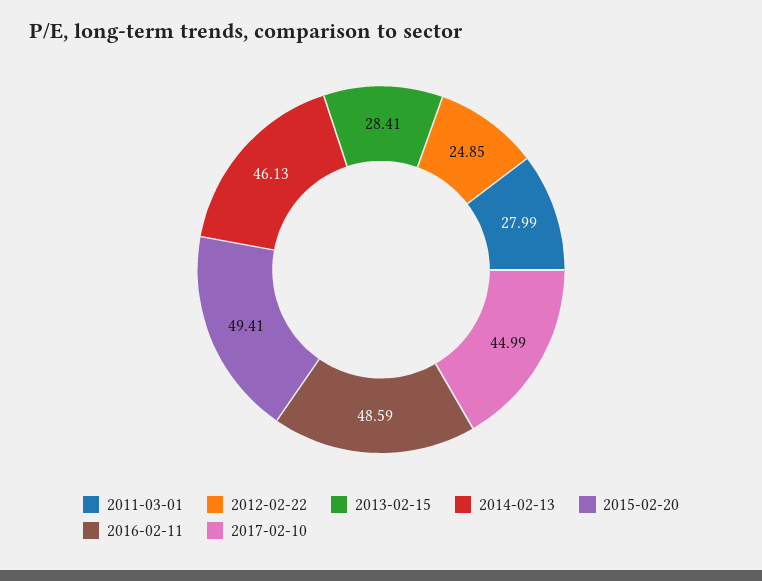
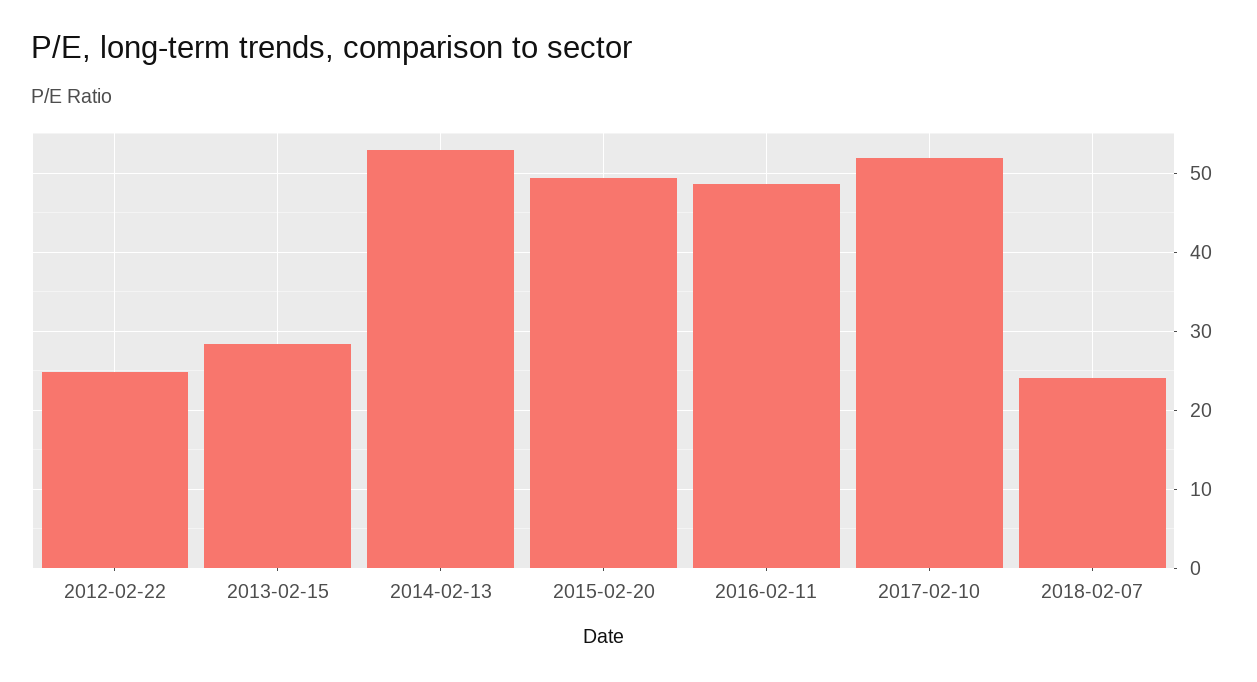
2011-03-01: 27.99 -> none
2014-02-13: 46.13 -> 53
2017-02-10: 44.99 -> 52
2018-02-07: none -> 24

